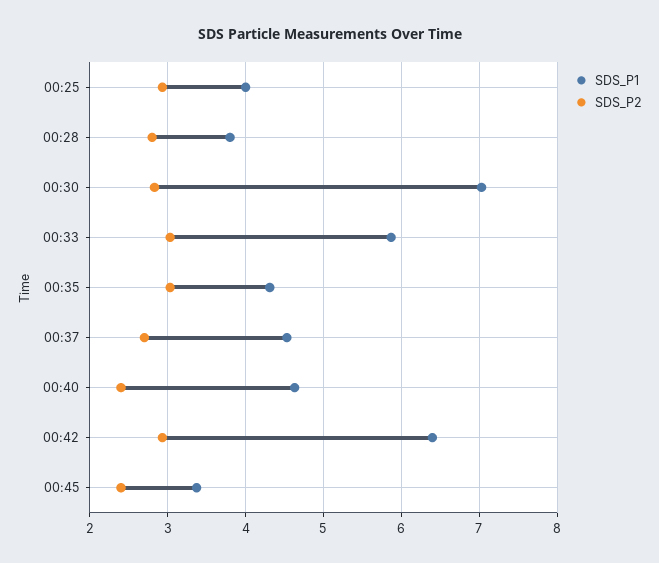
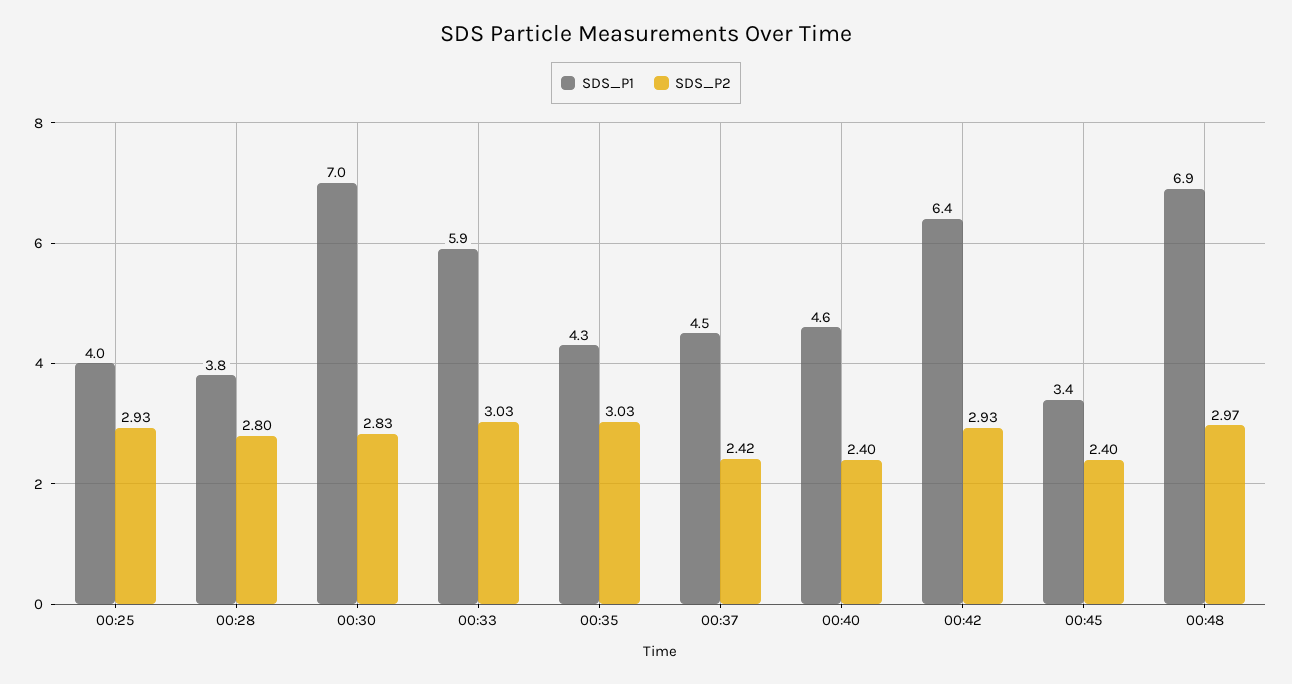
SDS_P2, 00:37: 2.7 -> 2.42
SDS_P1, 00:48: none -> 6.9
SDS_P2, 00:48: none -> 2.97

